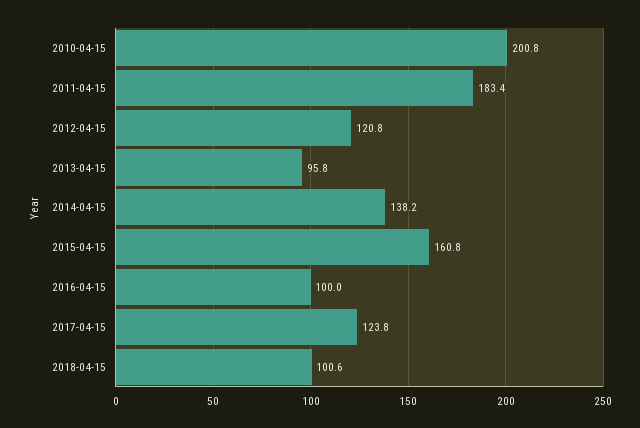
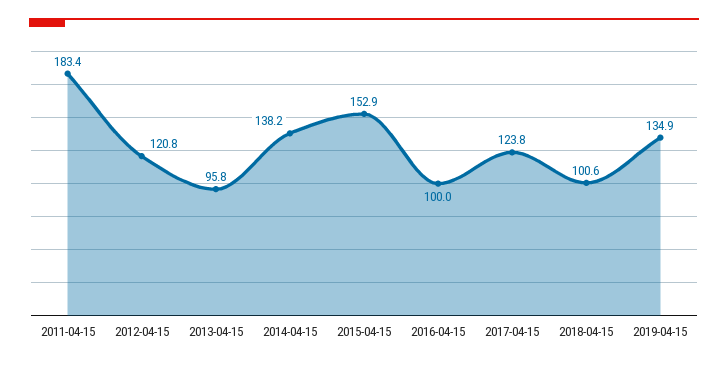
2010-04-15: 200.8 -> none
2015-04-15: 160.8 -> 152.9
2019-04-15: none -> 134.9

